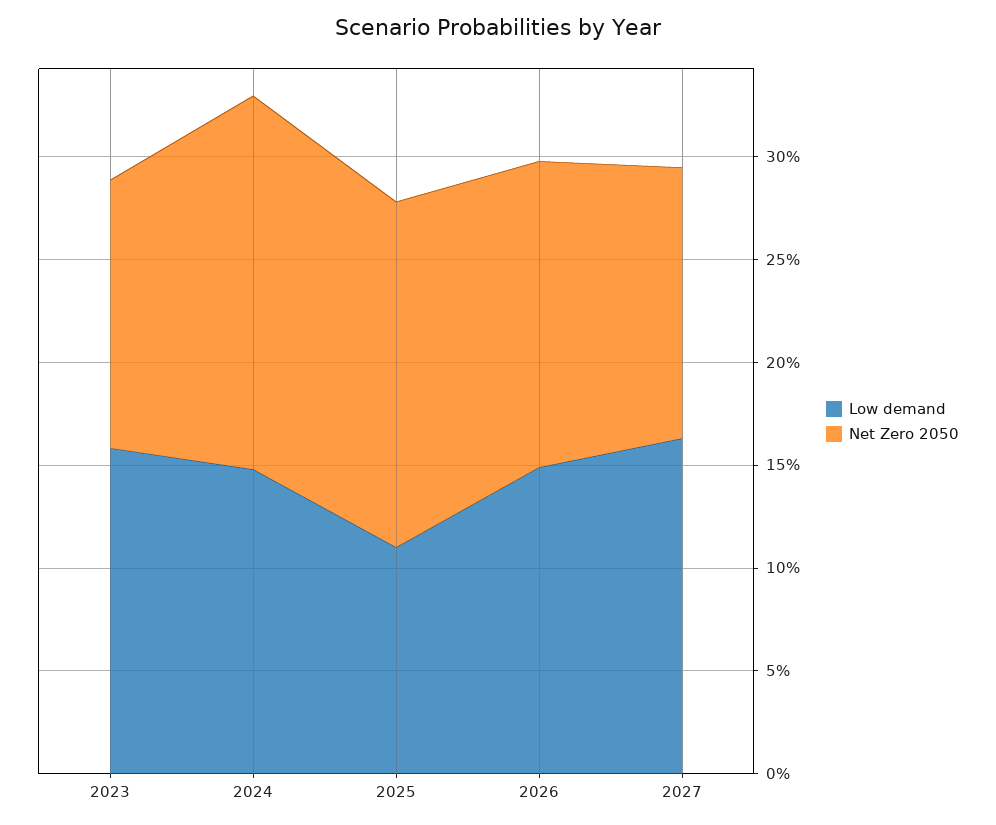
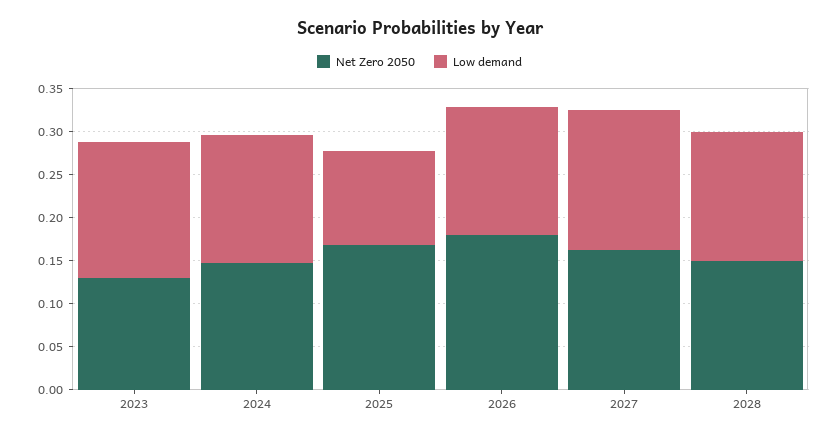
Net Zero 2050, 2024: 0.18 -> 0.15
Net Zero 2050, 2026: 0.15 -> 0.18
Net Zero 2050, 2027: 0.13 -> 0.16
Net Zero 2050, 2028: none -> 0.15
Low demand, 2028: none -> 0.15

